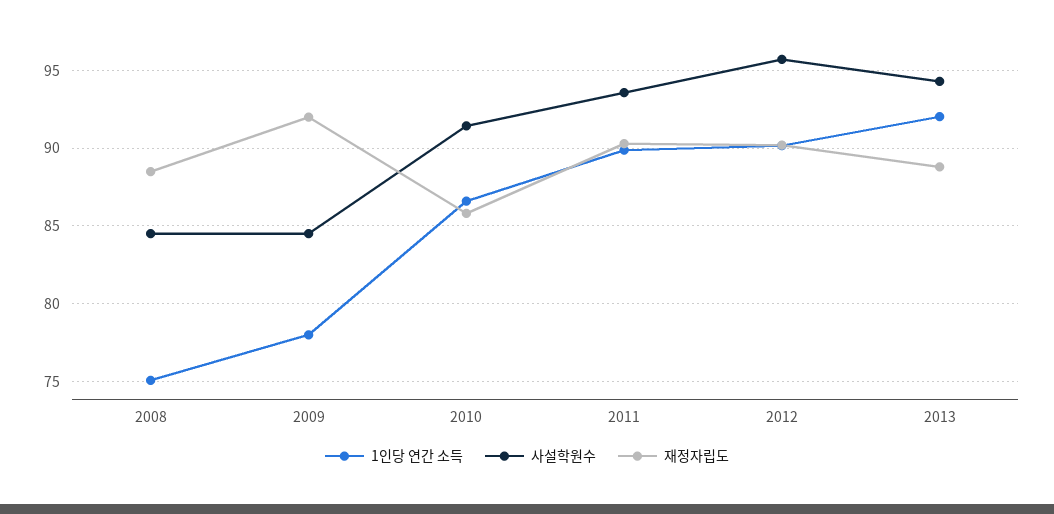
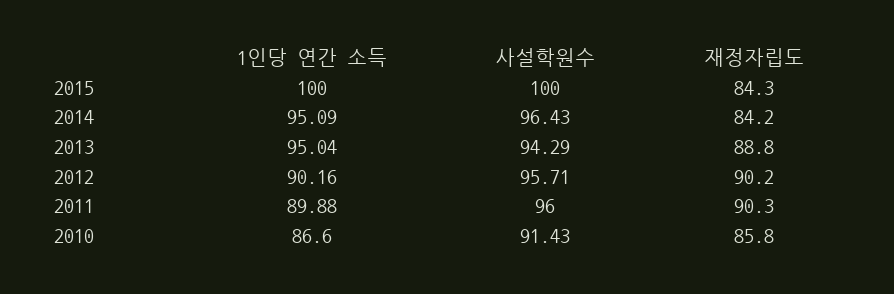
1인당 연간 소득, 2008: 75 -> none
사설학원수, 2008: 84.5 -> none
재정자립도, 2008: 88.5 -> none
1인당 연간 소득, 2009: 78 -> none
사설학원수, 2009: 84.5 -> none
재정자립도, 2009: 92 -> none
사설학원수, 2011: 93.5 -> 96
1인당 연간 소득, 2013: 92 -> 95.04
1인당 연간 소득, 2015: none -> 100
사설학원수, 2015: none -> 100
재정자립도, 2015: none -> 84.3
1인당 연간 소득, 2014: none -> 95.09
사설학원수, 2014: none -> 96.43
재정자립도, 2014: none -> 84.2

